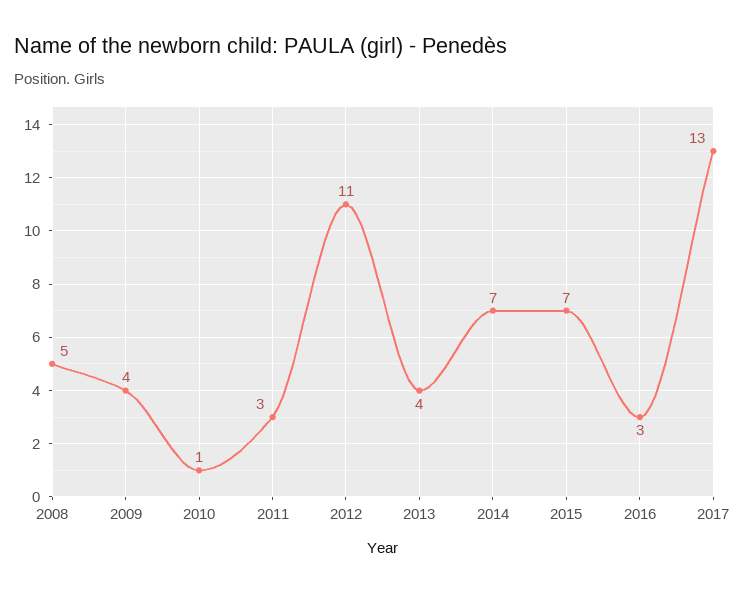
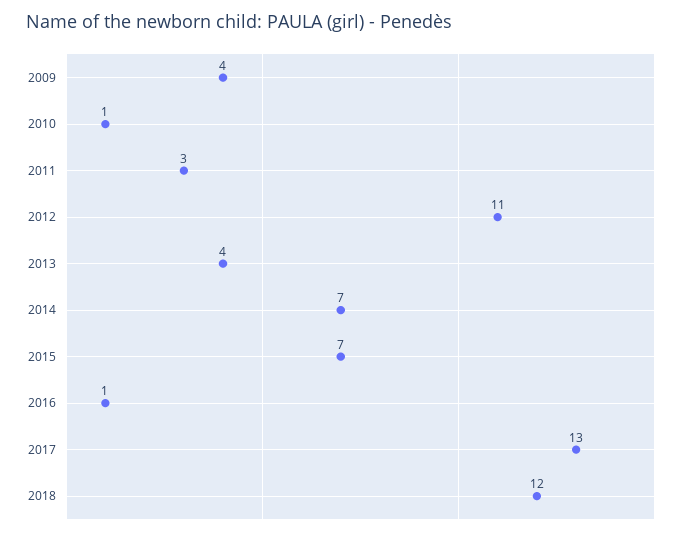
2008: 5 -> none
2016: 3 -> 1
2018: none -> 12

